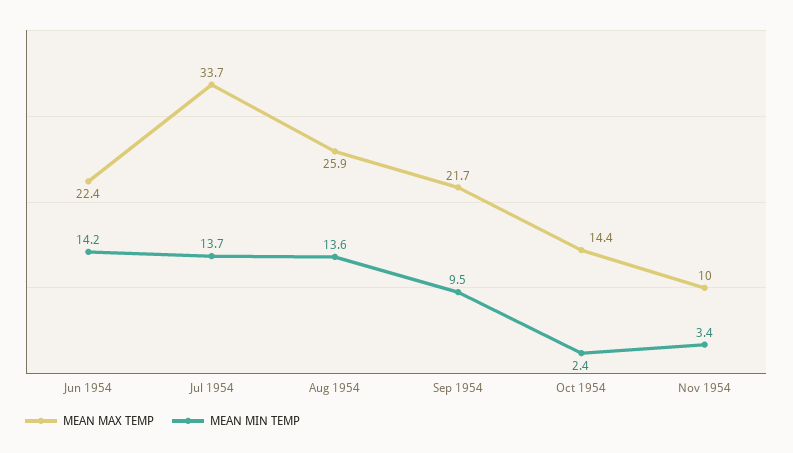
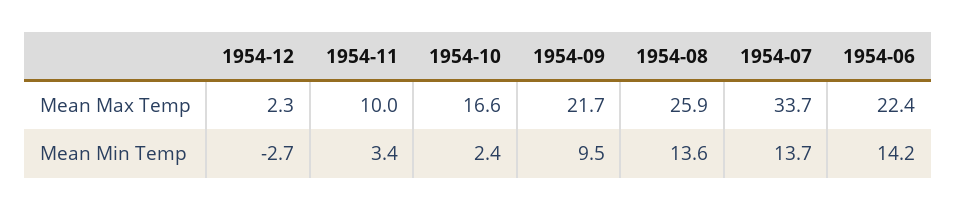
MEAN MAX TEMP, Oct 1954: 14.4 -> 16.6
MEAN MAX TEMP, 1954-12: none -> 2.3
MEAN MIN TEMP, 1954-12: none -> -2.7

